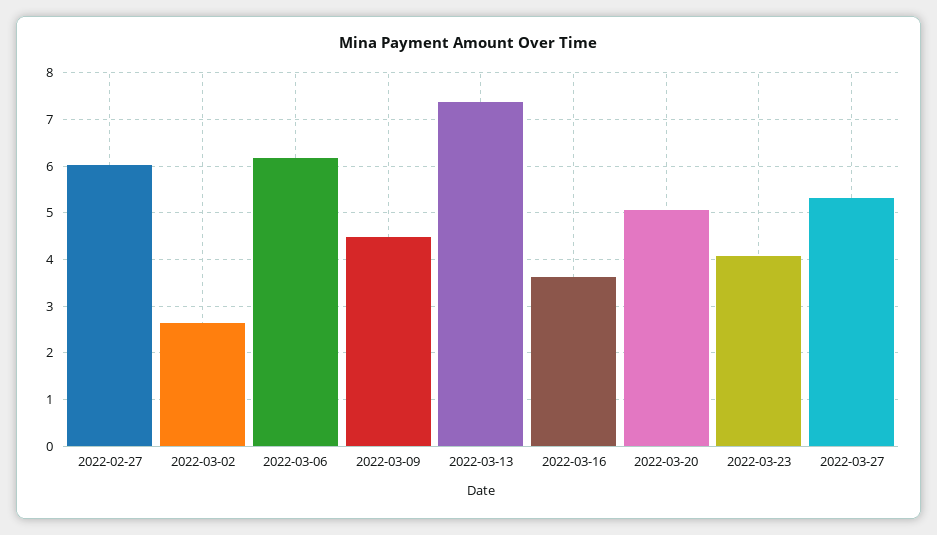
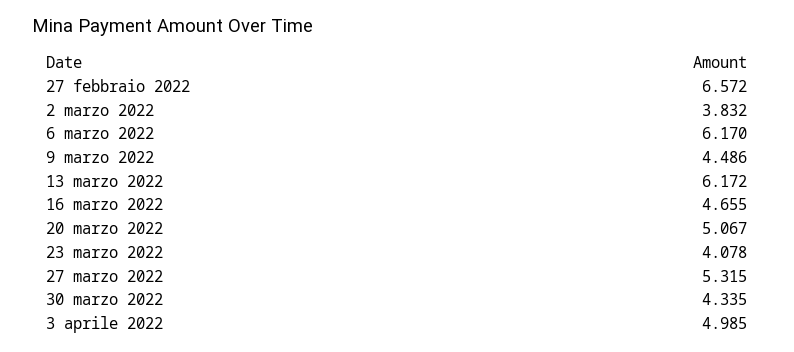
2022-02-27: 6 -> 6.572
2022-03-02: 2.6 -> 3.832
2022-03-13: 7.4 -> 6.172
2022-03-16: 3.6 -> 4.655
30 marzo 2022: none -> 4.335
3 aprile 2022: none -> 4.985

